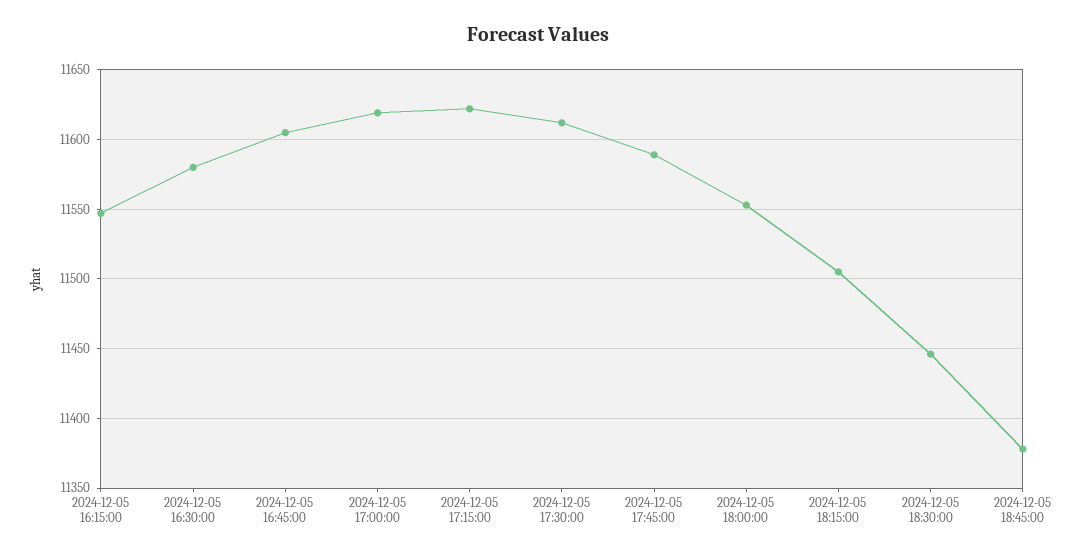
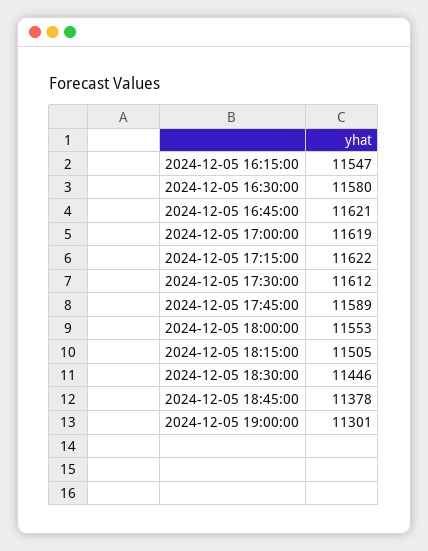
2024-12-05 16:45:00: 11605 -> 11621
2024-12-05 19:00:00: none -> 11301

